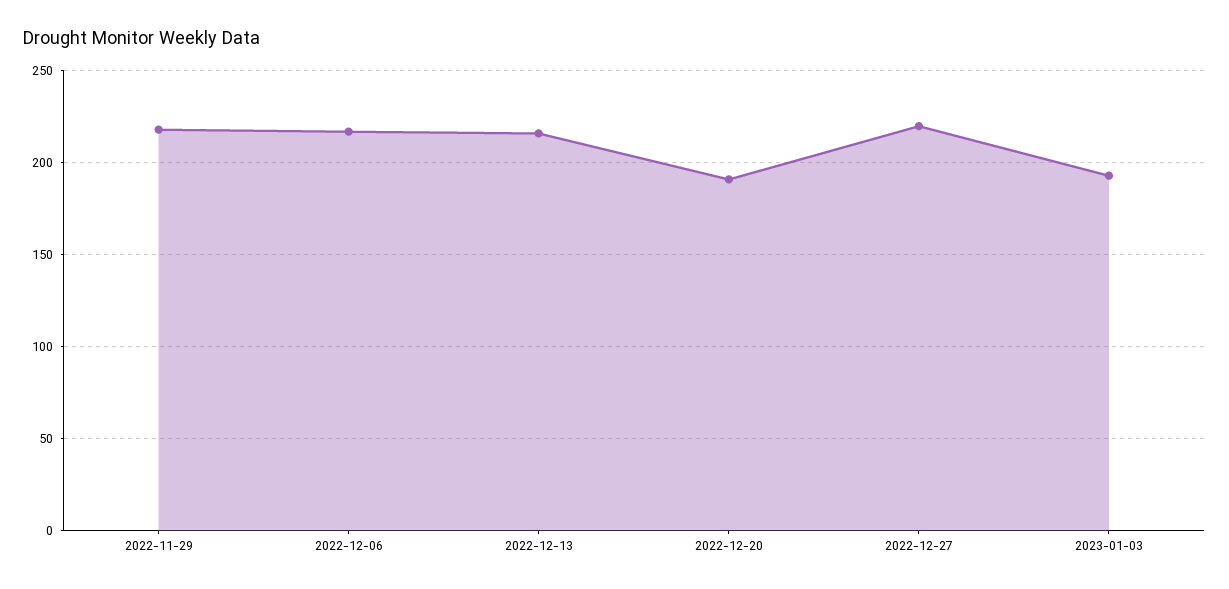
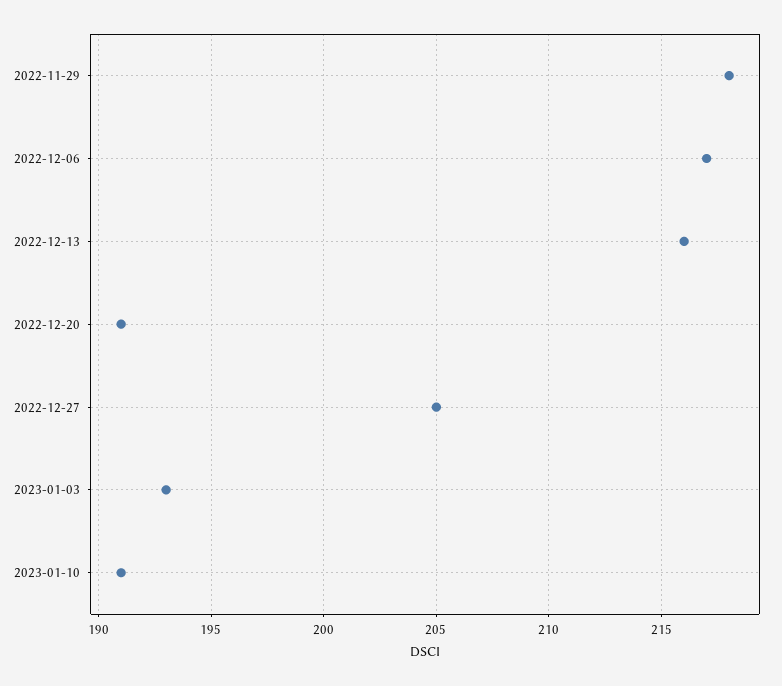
2022-12-27: 220 -> 205
2023-01-10: none -> 191

